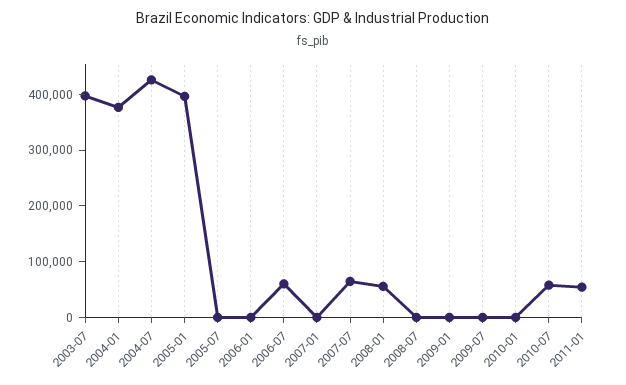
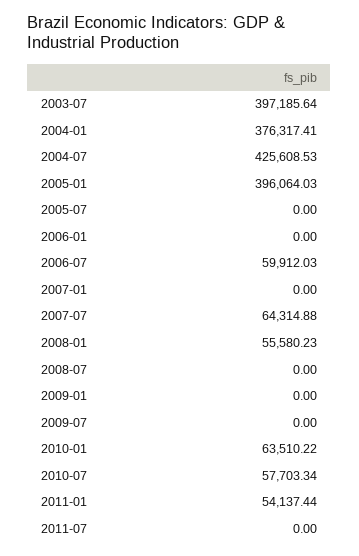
2010-01: 0 -> 63510.22
2011-07: none -> 0

